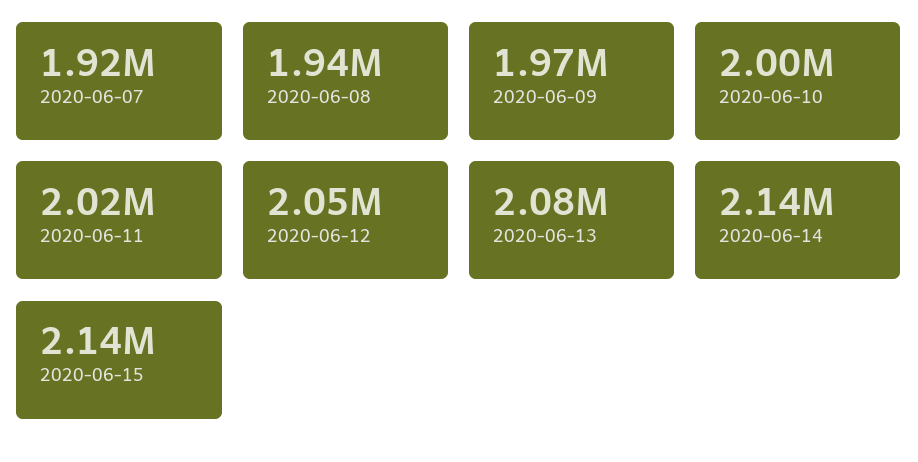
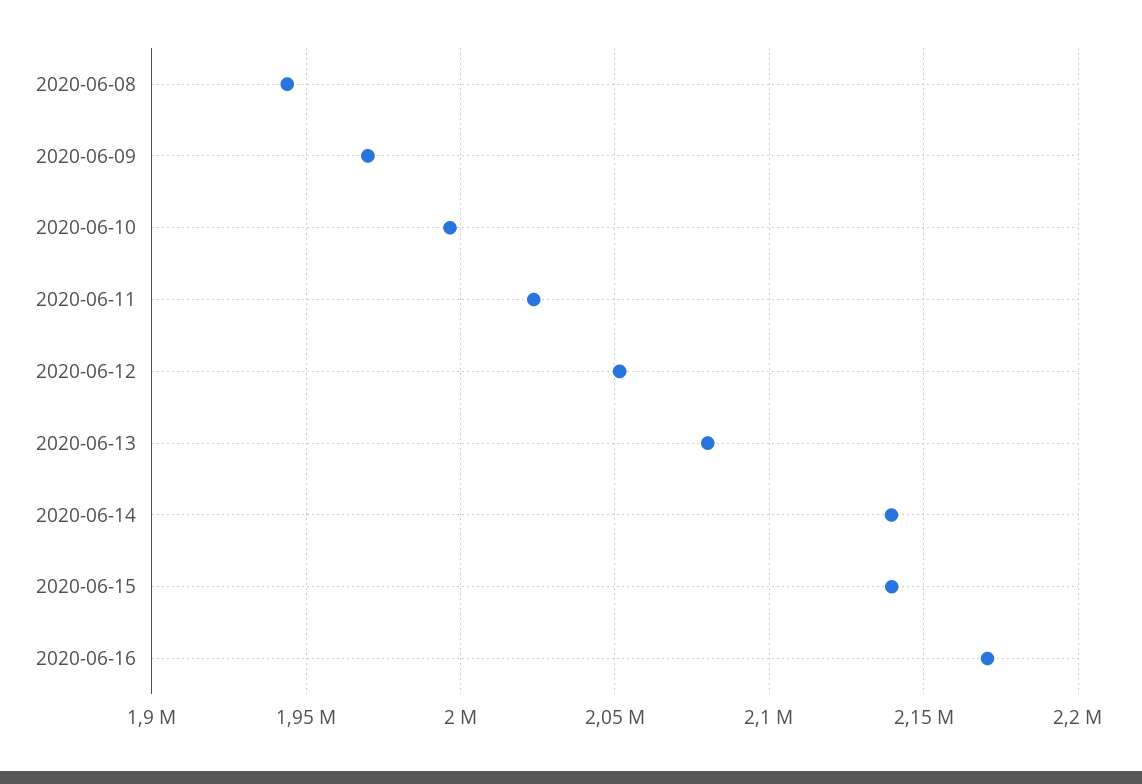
2020-06-07: 1920000 -> none
2020-06-16: none -> 2170000

